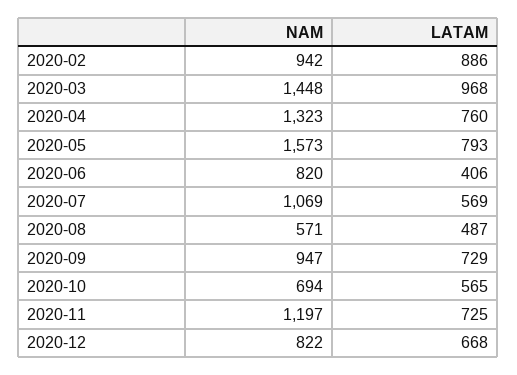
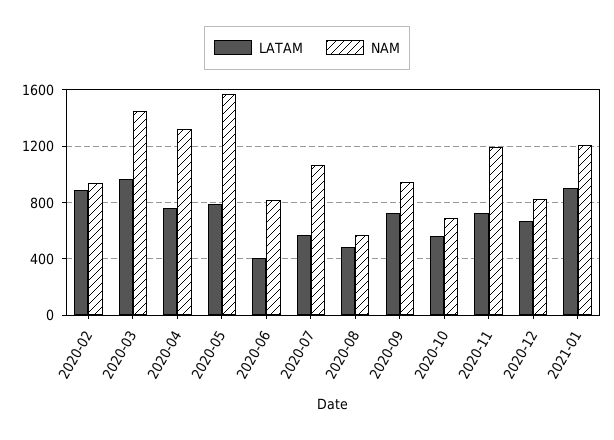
LATAM, 2021-01: none -> 900
NAM, 2021-01: none -> 1200

